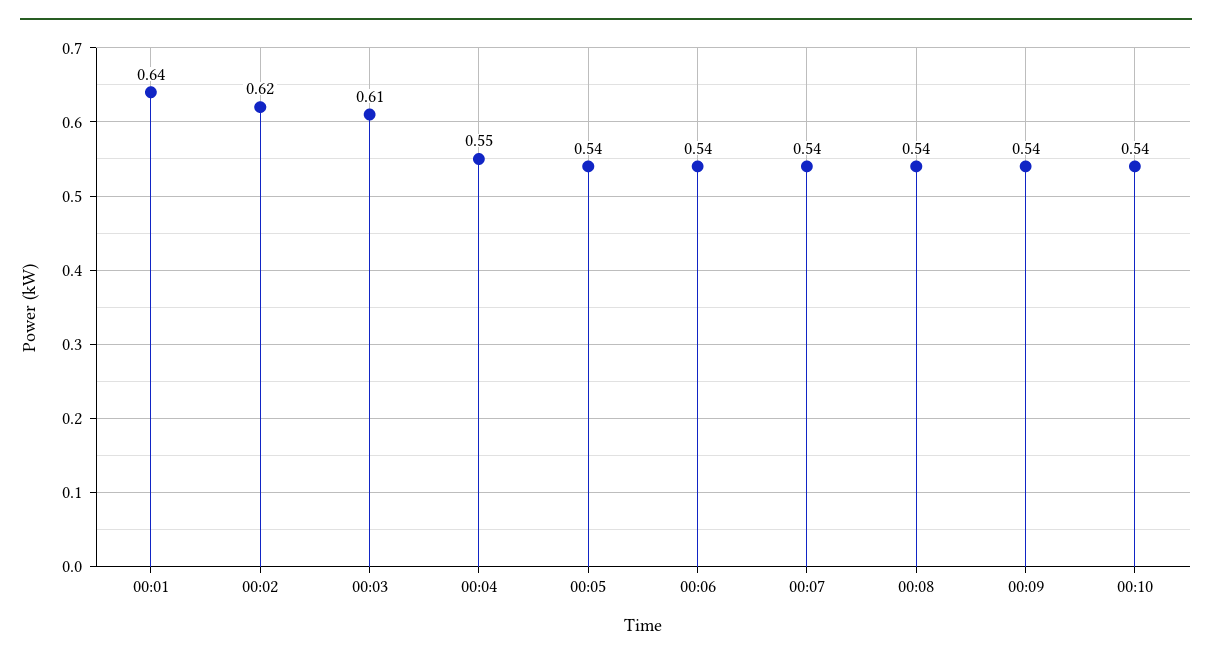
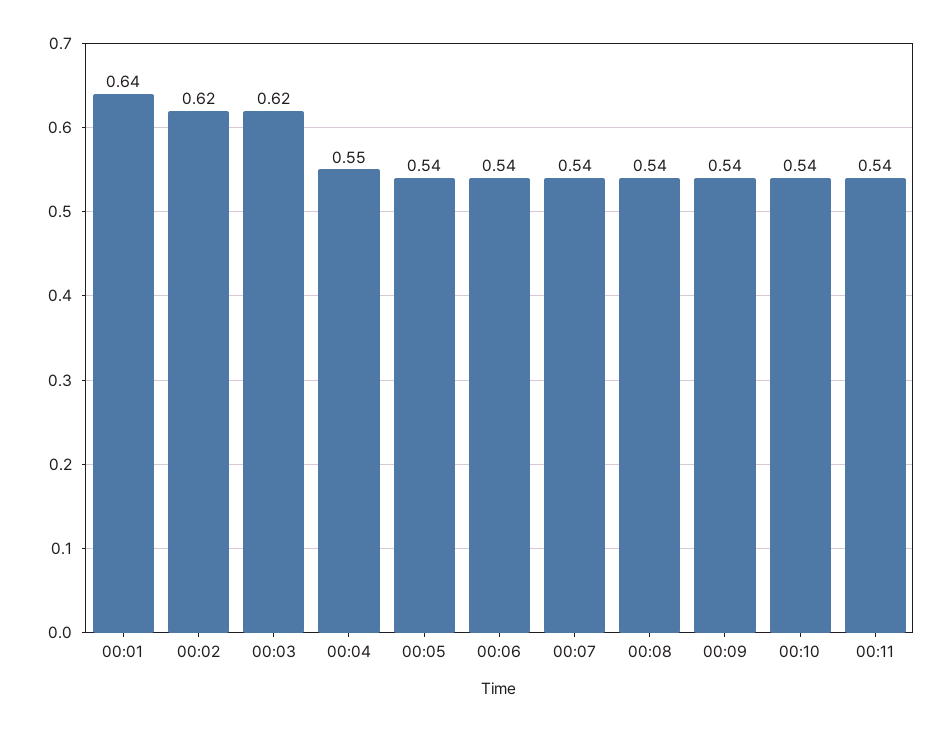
00:03: 0.61 -> 0.62
00:11: none -> 0.54

